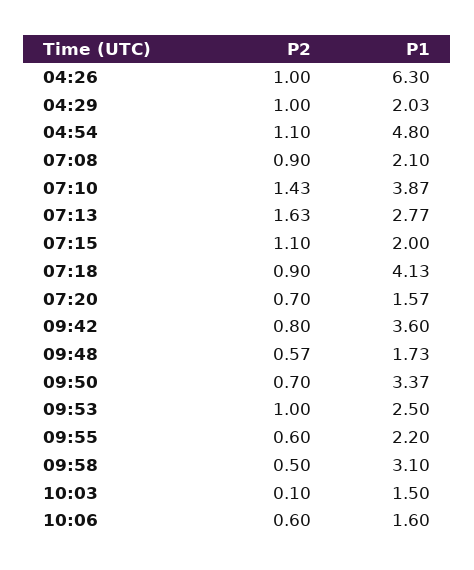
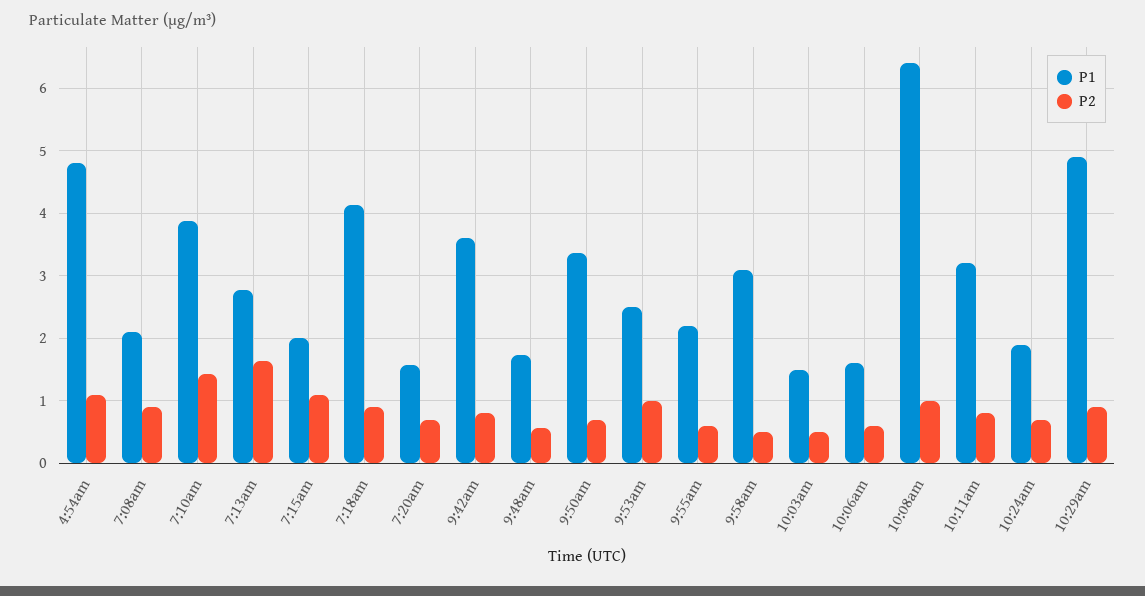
P2, 04:26: 1 -> none
P1, 04:26: 6.3 -> none
P2, 04:29: 1 -> none
P1, 04:29: 2.03 -> none
P2, 10:03: 0.1 -> 0.5
P1, 10:08am: none -> 6.4
P2, 10:08am: none -> 1
P1, 10:11am: none -> 3.2
P2, 10:11am: none -> 0.8
P1, 10:24am: none -> 1.9
P2, 10:24am: none -> 0.7
P1, 10:29am: none -> 4.9
P2, 10:29am: none -> 0.9

